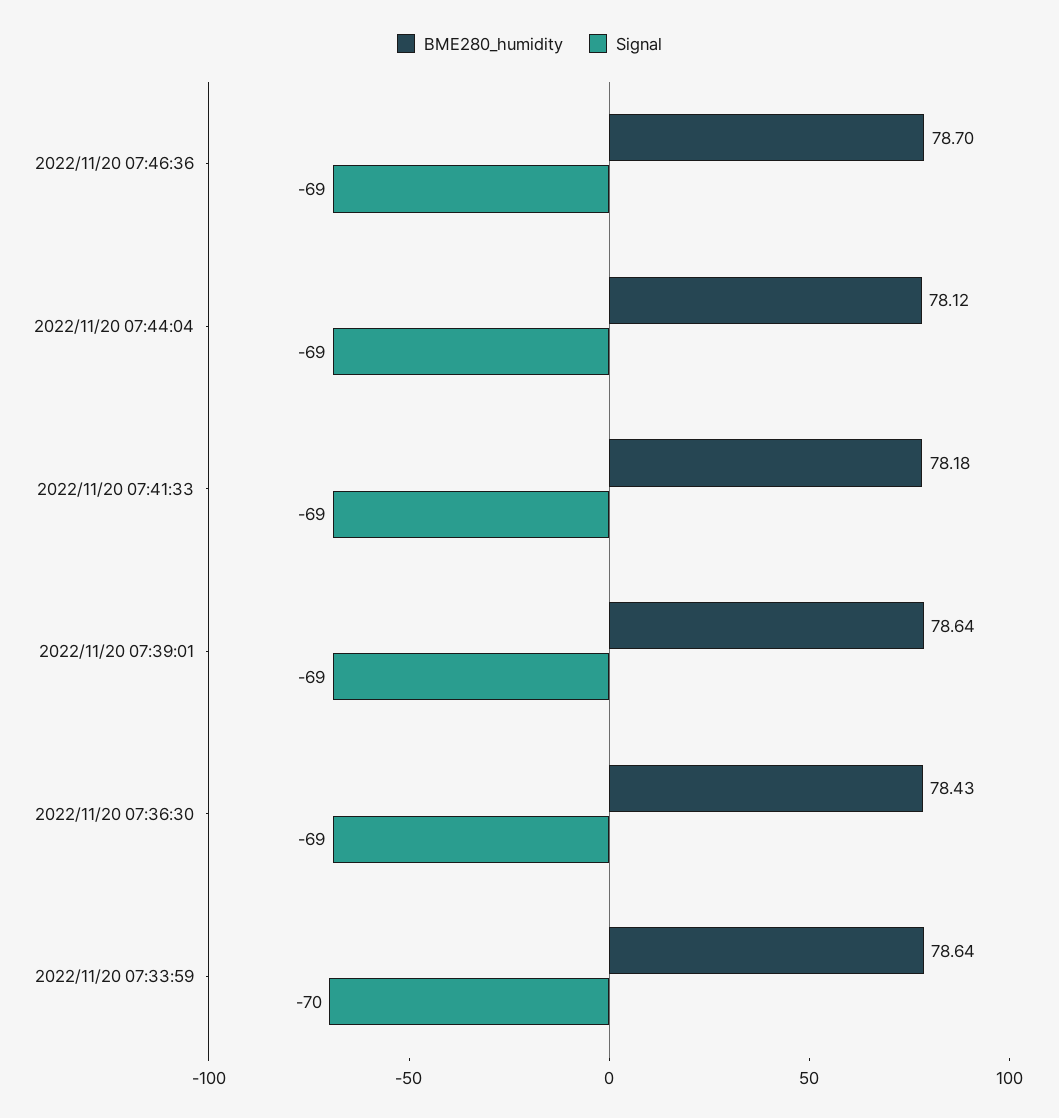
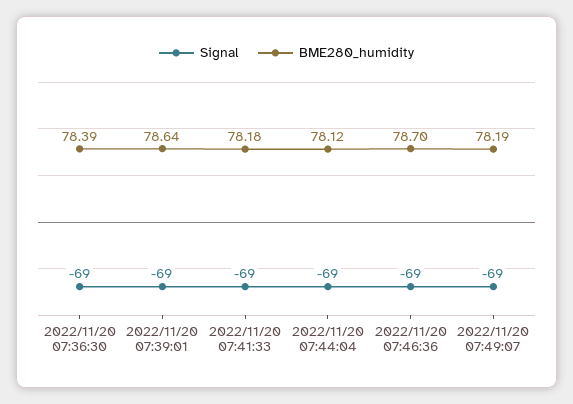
BME280_humidity, 2022/11/20 07:36:30: 78.43 -> 78.39
BME280_humidity, 2022/11/20 07:33:59: 78.64 -> none
Signal, 2022/11/20 07:33:59: -70 -> none
Signal, 2022/11/20 07:49:07: none -> -69
BME280_humidity, 2022/11/20 07:49:07: none -> 78.19

